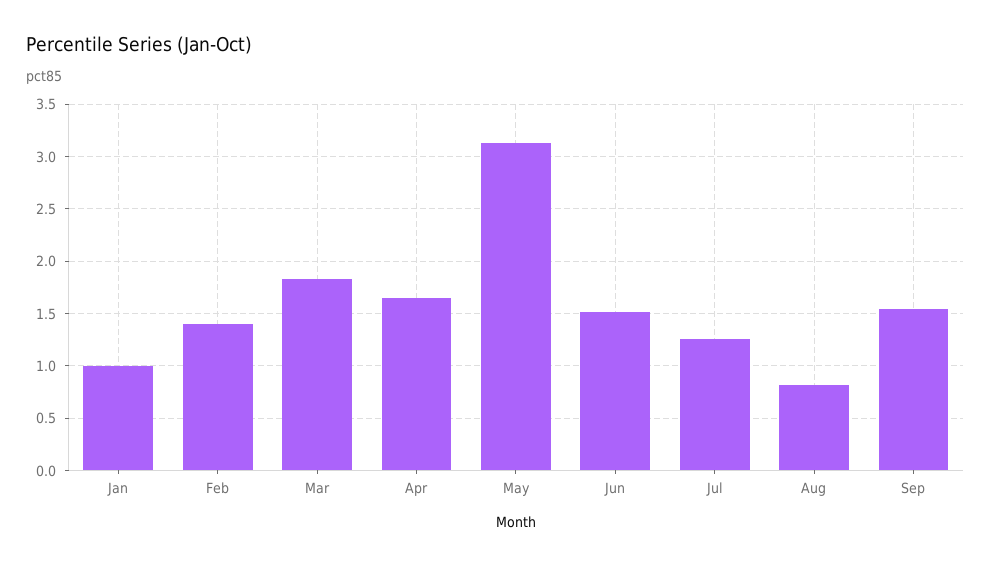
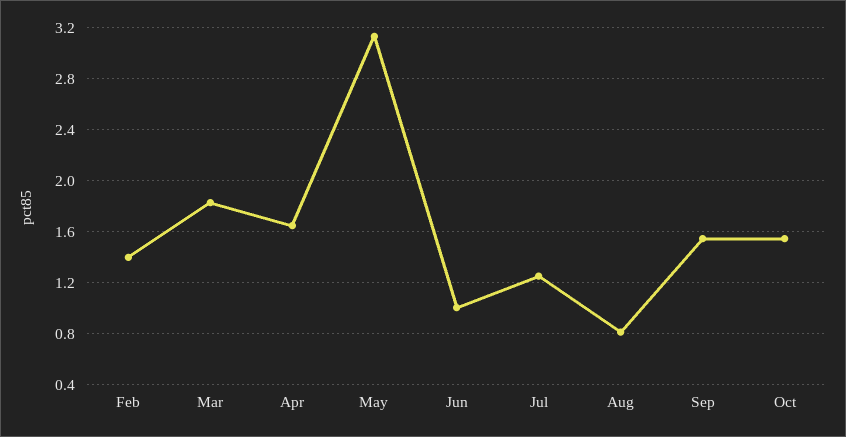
Jan: 1 -> none
Jun: 1.5 -> 1
Oct: none -> 1.55

